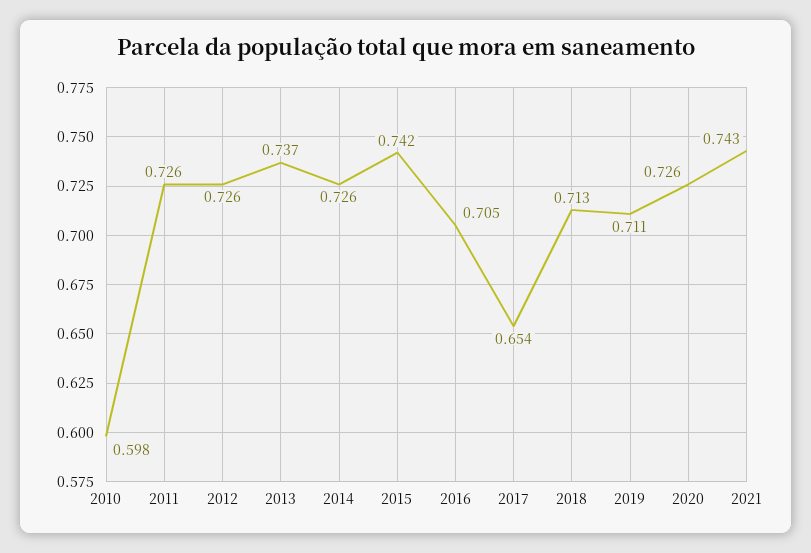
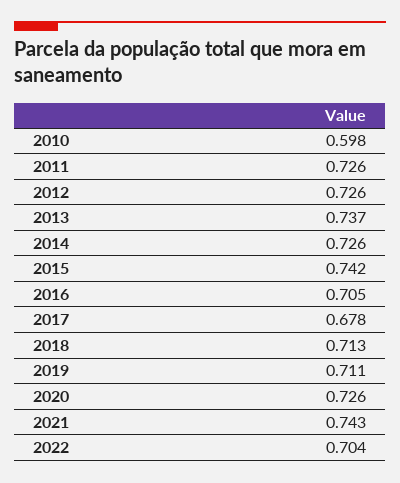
2017: 0.654 -> 0.678
2022: none -> 0.704

